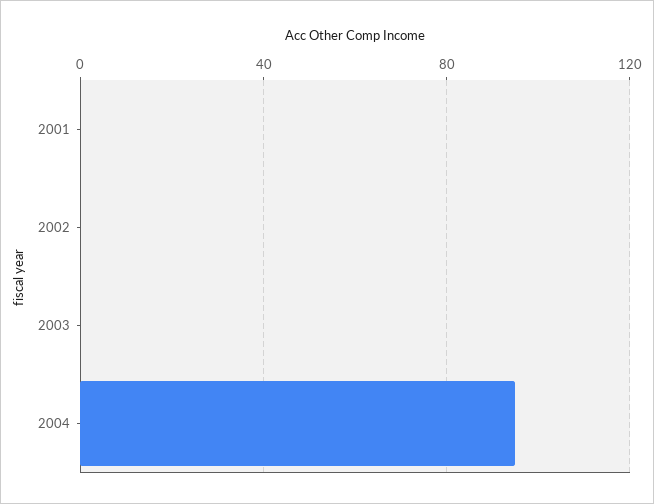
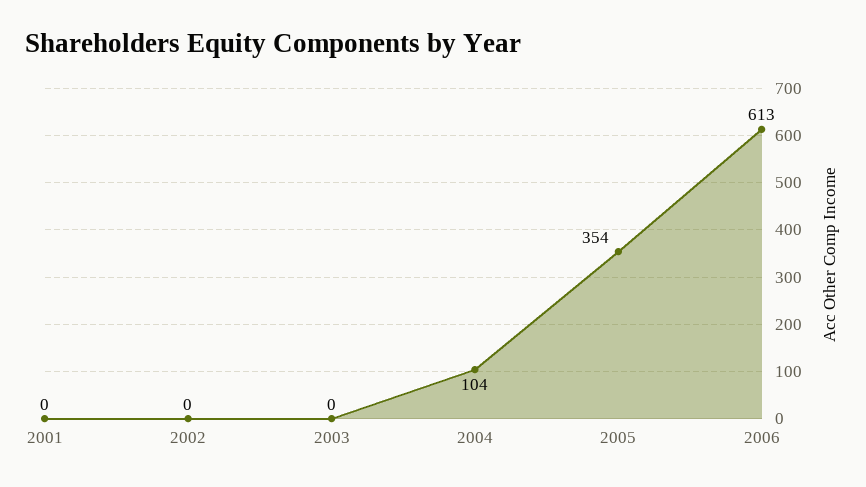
2004: 95 -> 104
2005: none -> 354
2006: none -> 613

